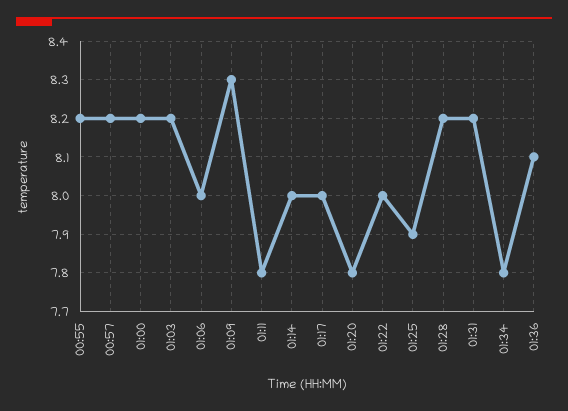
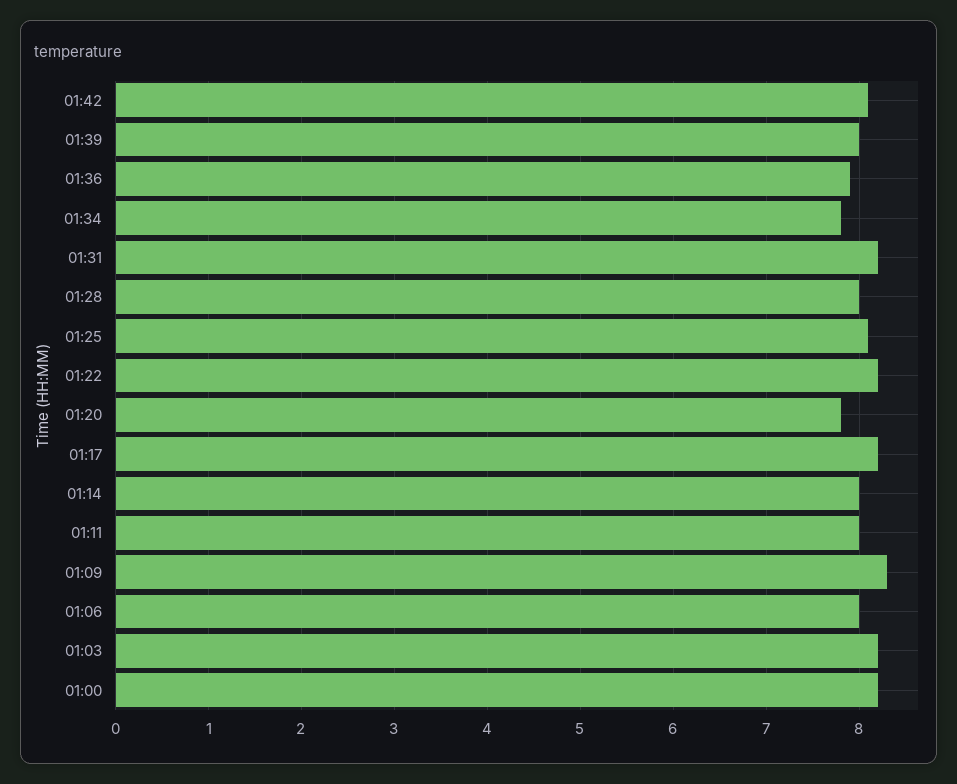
00:55: 8.2 -> none
00:57: 8.2 -> none
01:11: 7.8 -> 8
01:17: 8 -> 8.2
01:22: 8 -> 8.2
01:25: 7.9 -> 8.1
01:28: 8.2 -> 8
01:36: 8.1 -> 7.9
01:42: none -> 8.1
01:39: none -> 8

